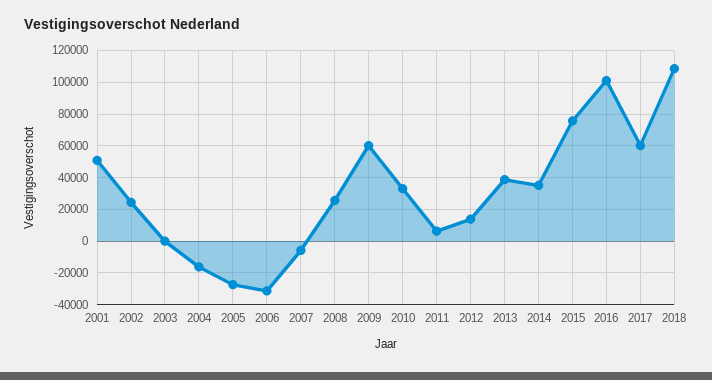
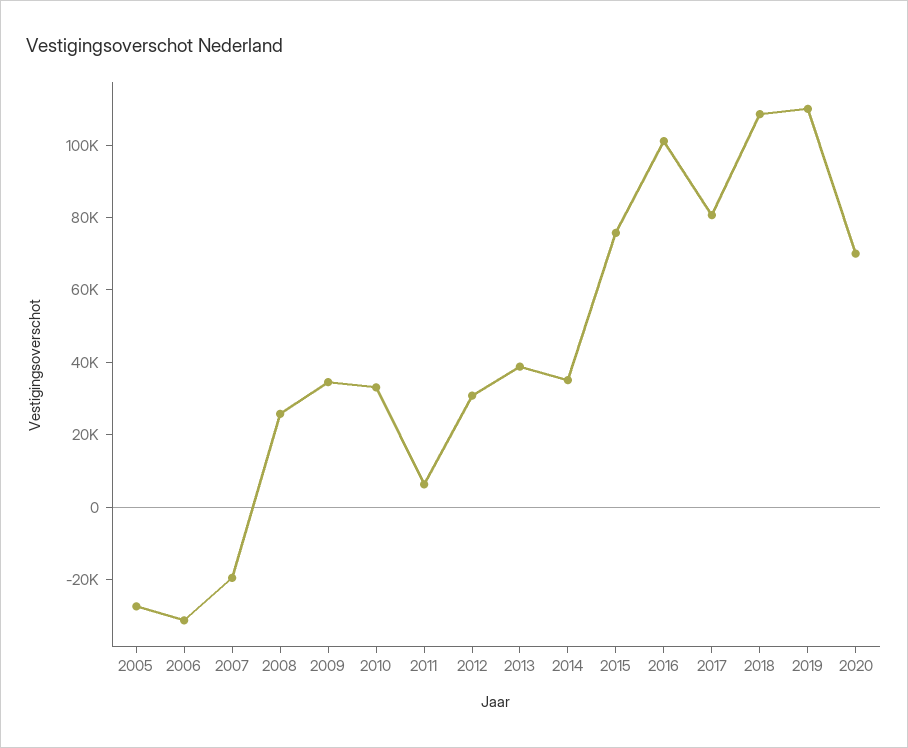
2001: 50000 -> none
2002: 25000 -> none
2003: 0 -> none
2004: -15000 -> none
2007: -5000 -> -20000
2009: 60000 -> 35000
2012: 15000 -> 30000
2017: 60000 -> 80000
2019: none -> 110000
2020: none -> 70000

